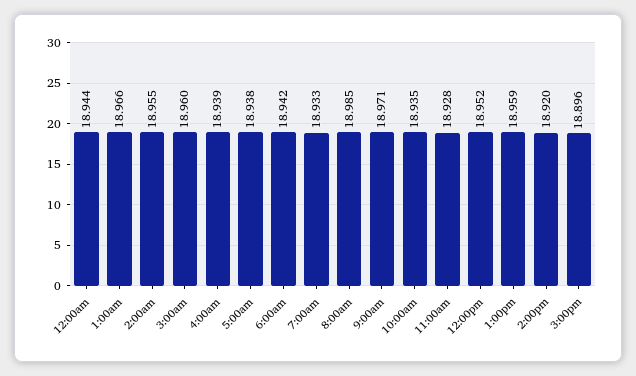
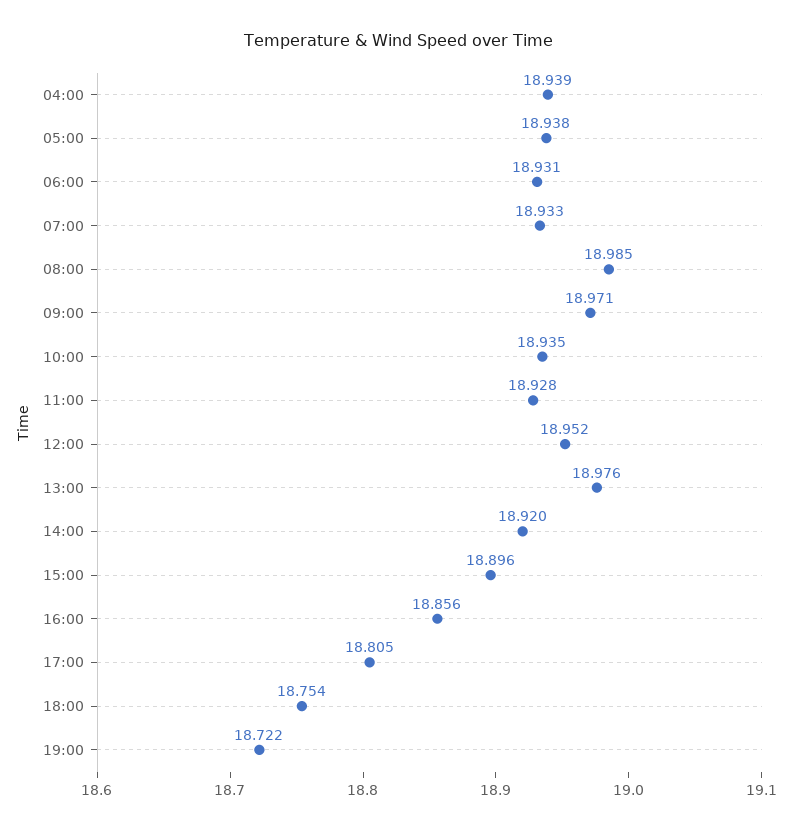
12:00am: 18.944 -> none
1:00am: 18.966 -> none
2:00am: 18.955 -> none
3:00am: 18.96 -> none
6:00am: 18.942 -> 18.931
1:00pm: 18.959 -> 18.976
16:00: none -> 18.856
17:00: none -> 18.805
18:00: none -> 18.754
19:00: none -> 18.722

